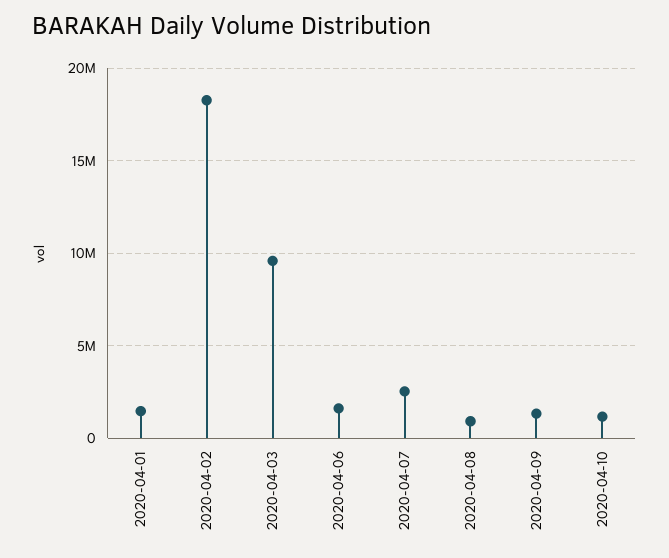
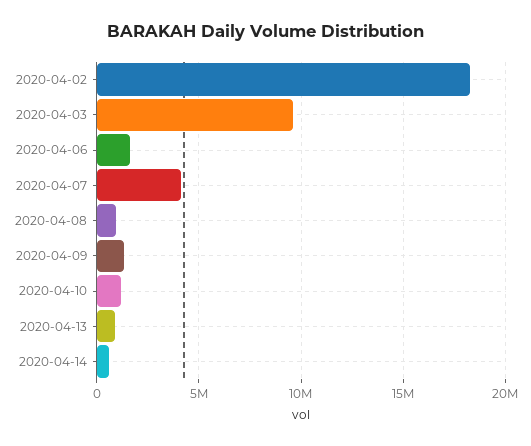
2020-04-01: 1500000 -> none
2020-04-07: 2500000 -> 4000000
2020-04-13: none -> 1000000
2020-04-14: none -> 500000

